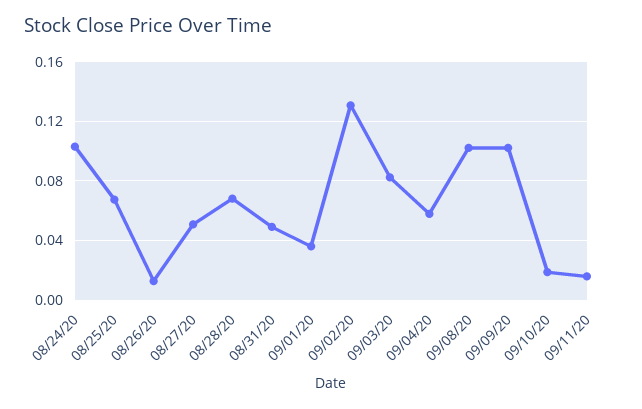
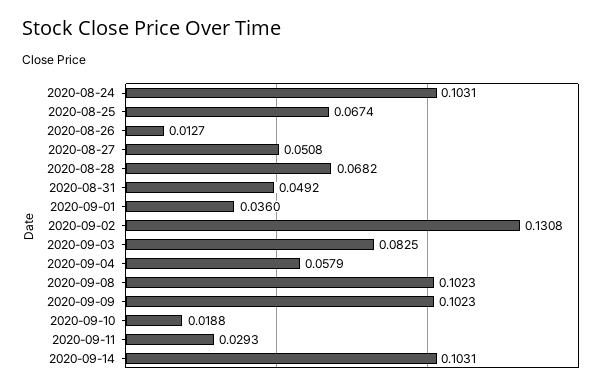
09/11/20: 0.015 -> 0.0293
2020-09-14: none -> 0.1031

